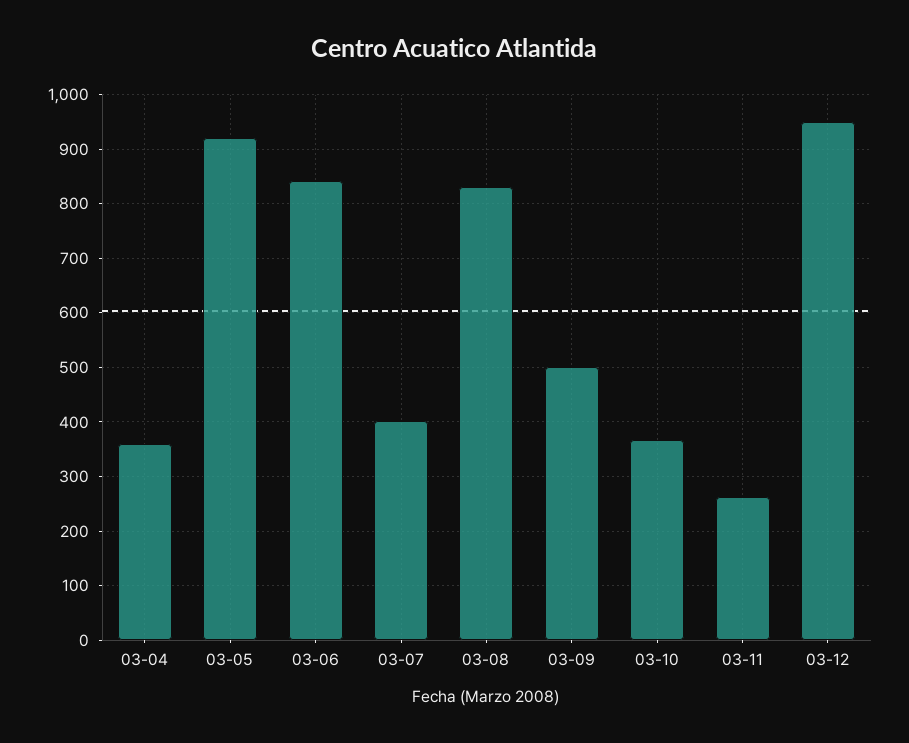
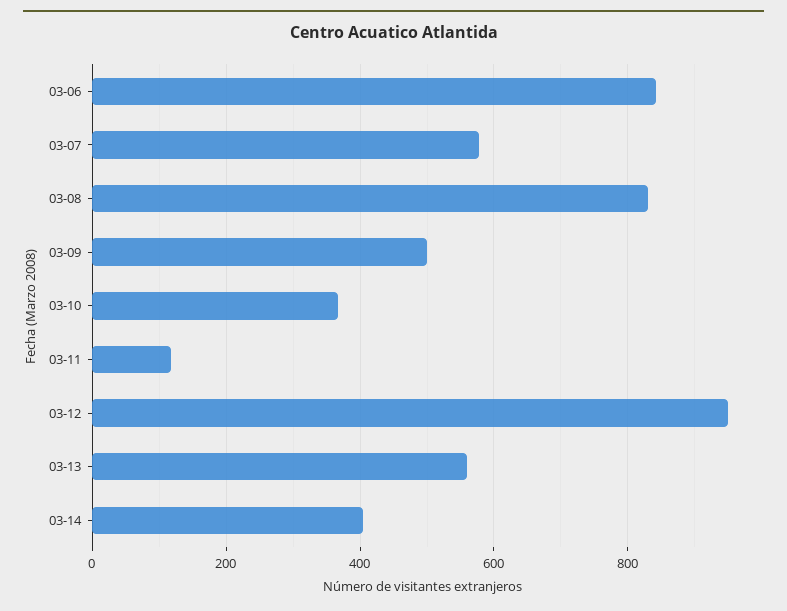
03-04: 360 -> none
03-05: 920 -> none
03-07: 400 -> 580
03-11: 260 -> 120
03-13: none -> 560
03-14: none -> 400

